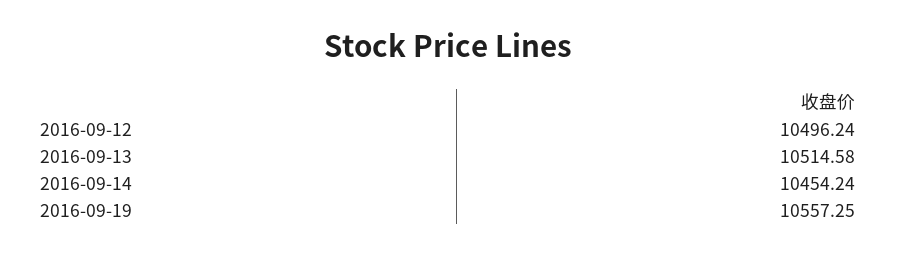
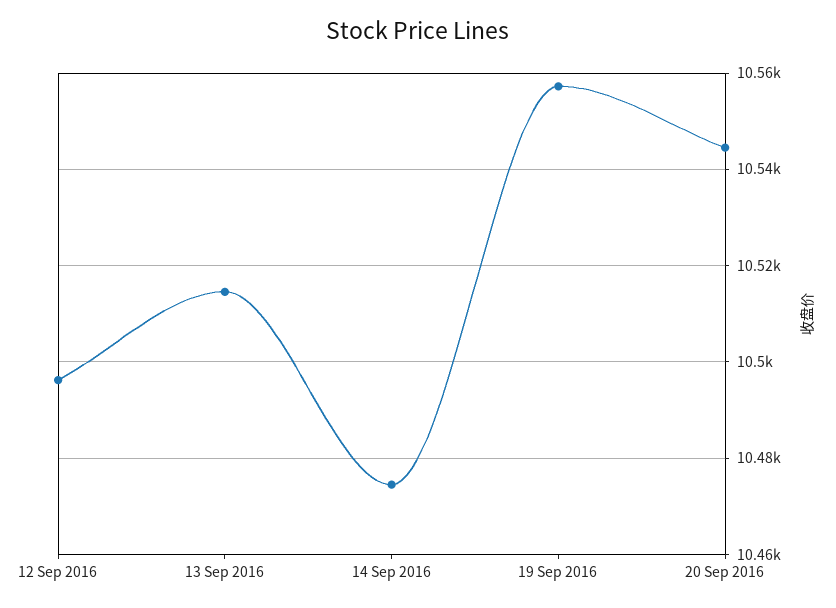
2016-09-14: 10454.24 -> 10474
20 Sep 2016: none -> 10544

